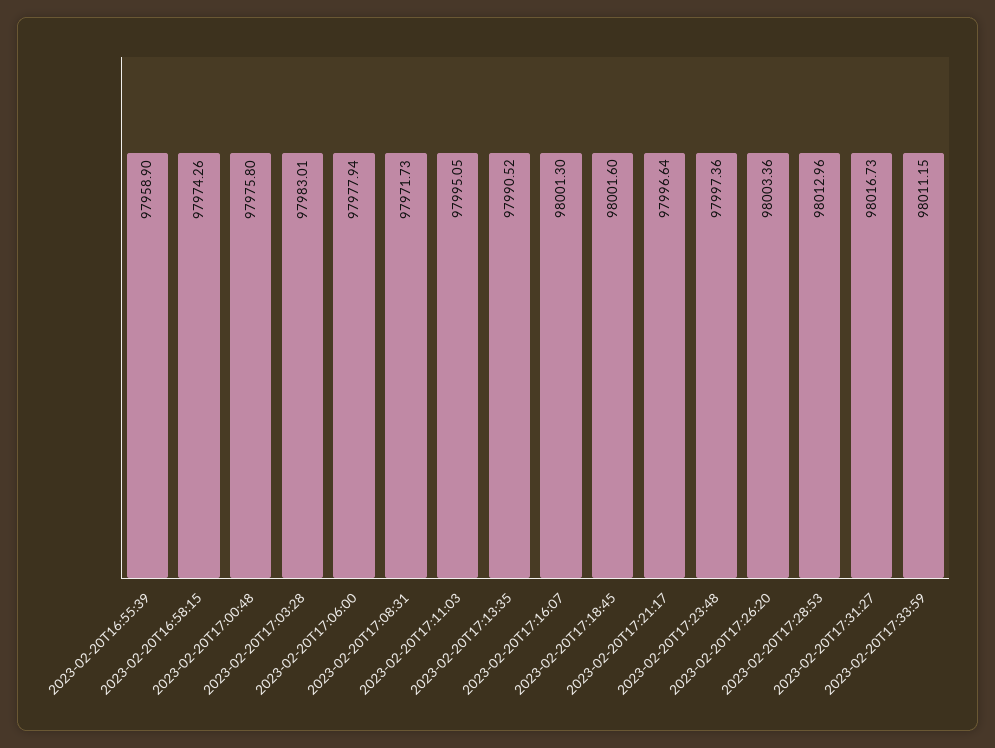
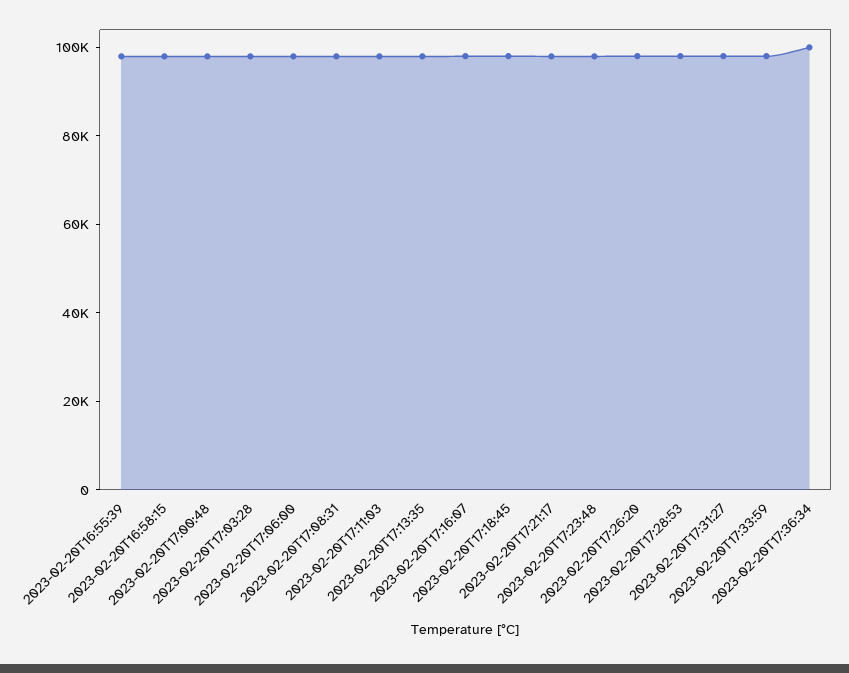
2023-02-20T17:36:34: none -> 100000

